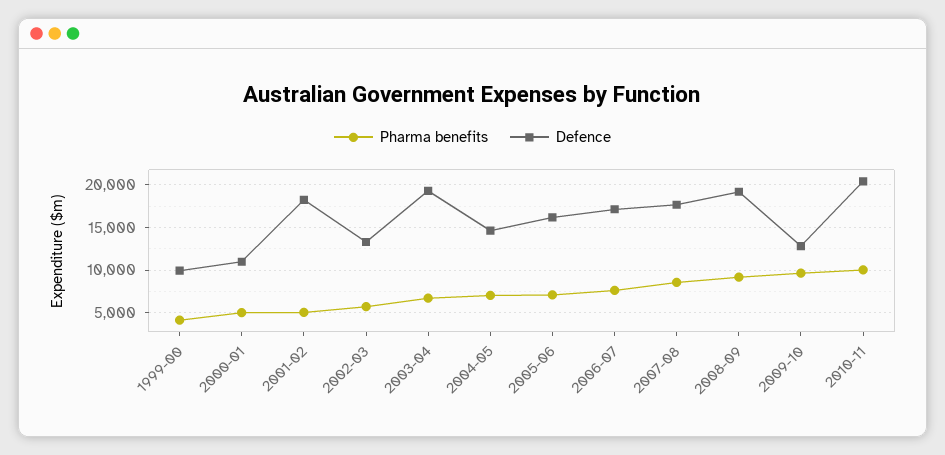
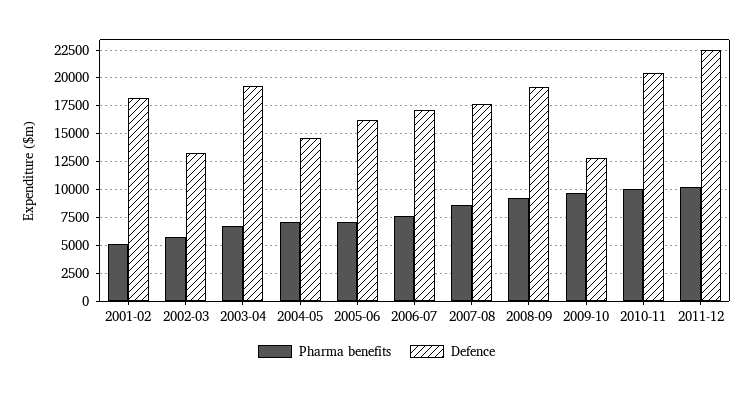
Pharma benefits, 1999-00: 4000 -> none
Defence, 1999-00: 10000 -> none
Pharma benefits, 2000-01: 5000 -> none
Defence, 2000-01: 11000 -> none
Pharma benefits, 2011-12: none -> 10000
Defence, 2011-12: none -> 22500

